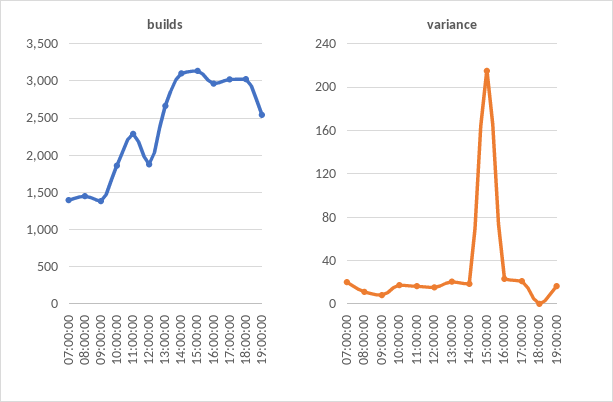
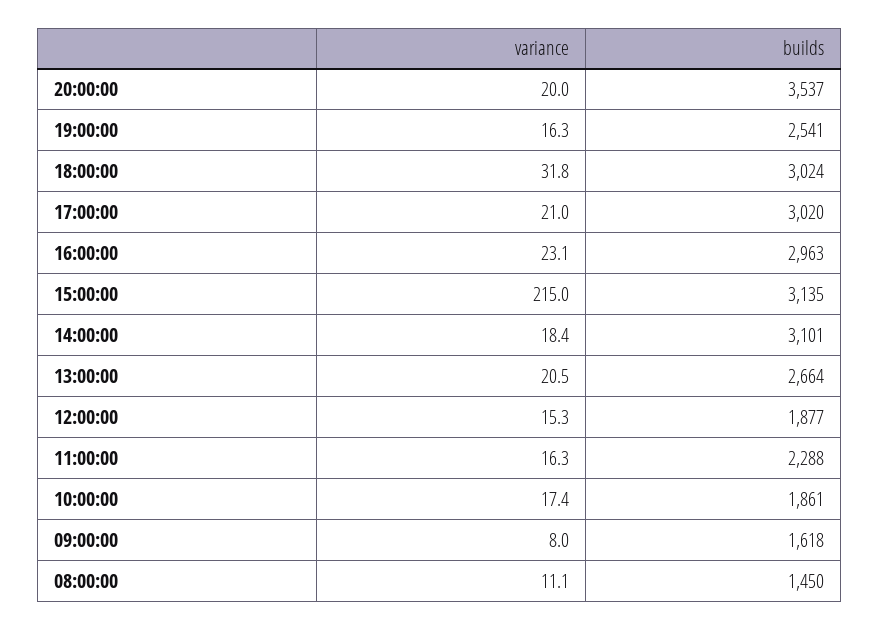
builds, 07:00:00: 1400 -> none
builds, 09:00:00: 1400 -> 1618
variance, 07:00:00: 20 -> none
variance, 18:00:00: 0 -> 31.8
variance, 20:00:00: none -> 20
builds, 20:00:00: none -> 3537

